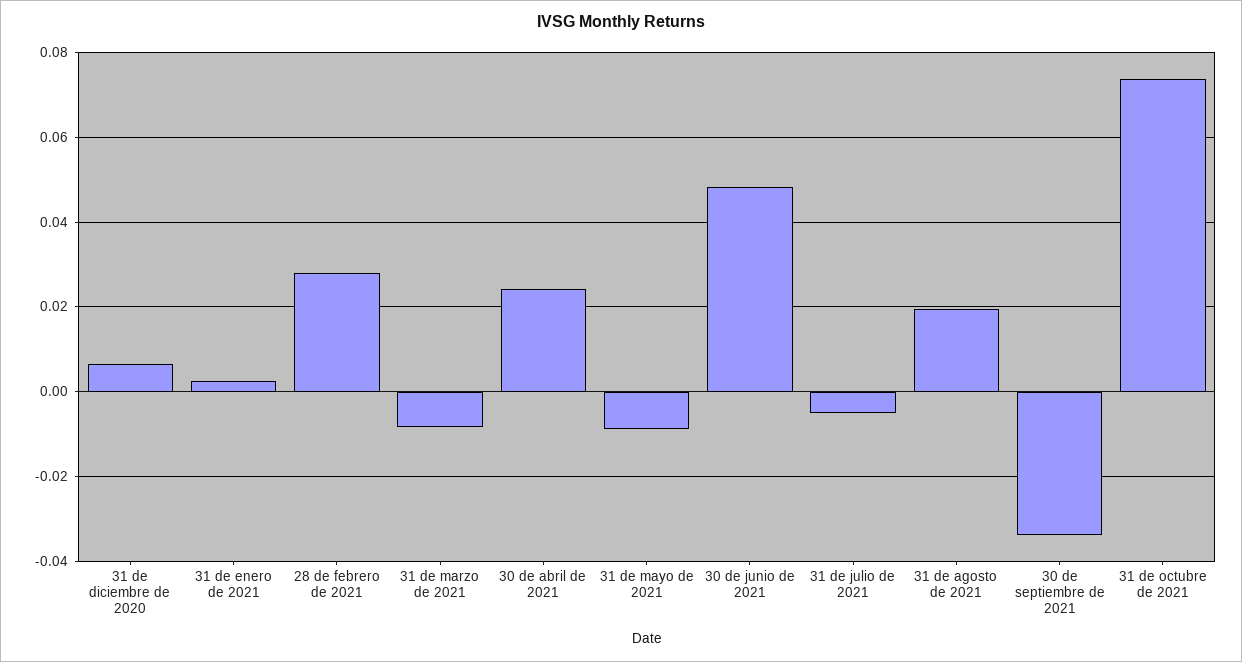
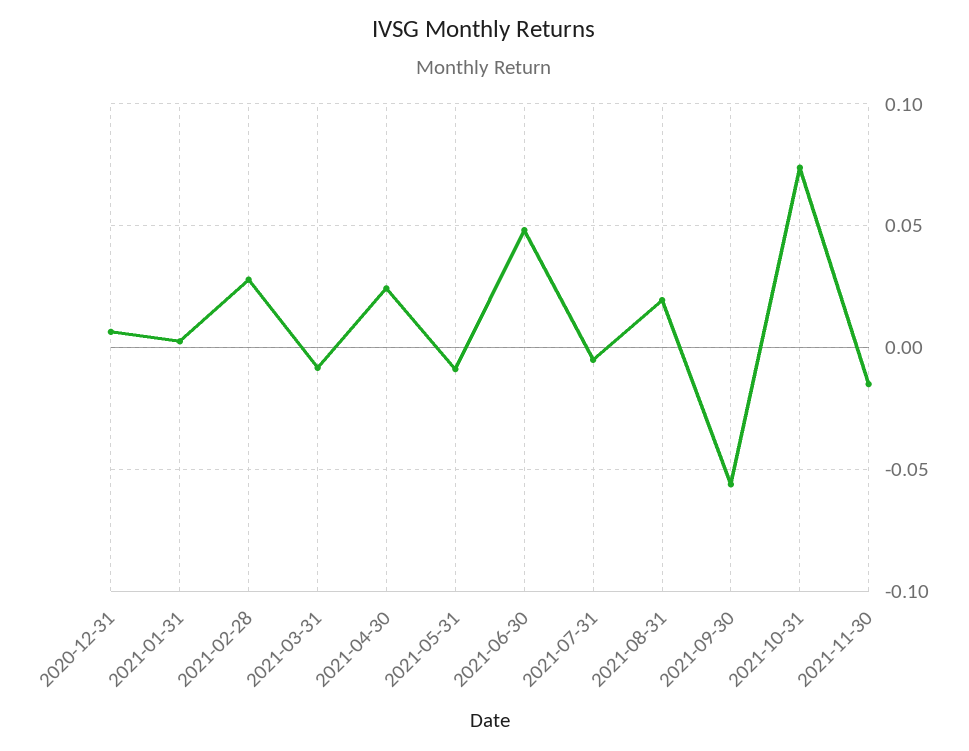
30 de septiembre de 2021: -0.034 -> -0.055
2021-11-30: none -> -0.015

